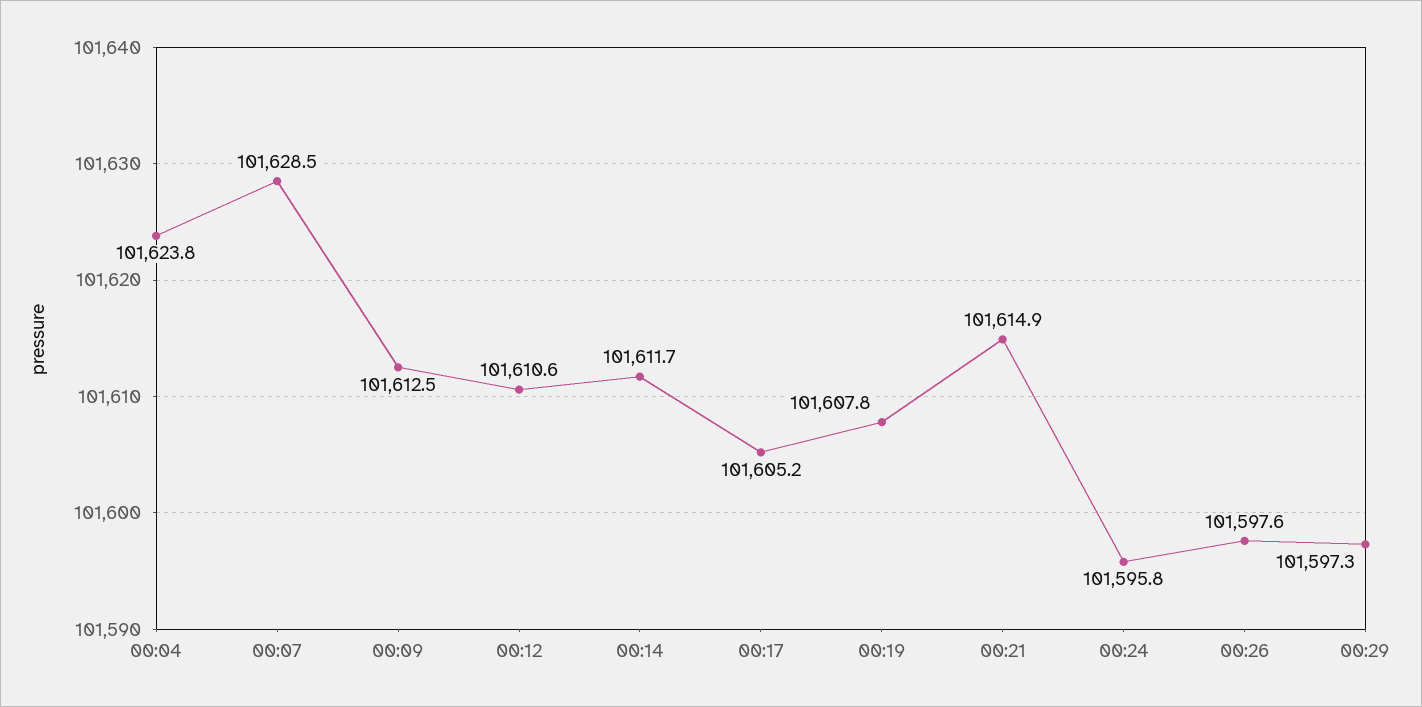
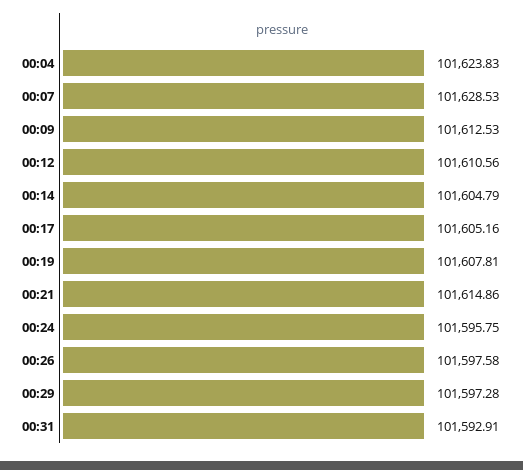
00:14: 101611.7 -> 101604.79
00:31: none -> 101592.91

